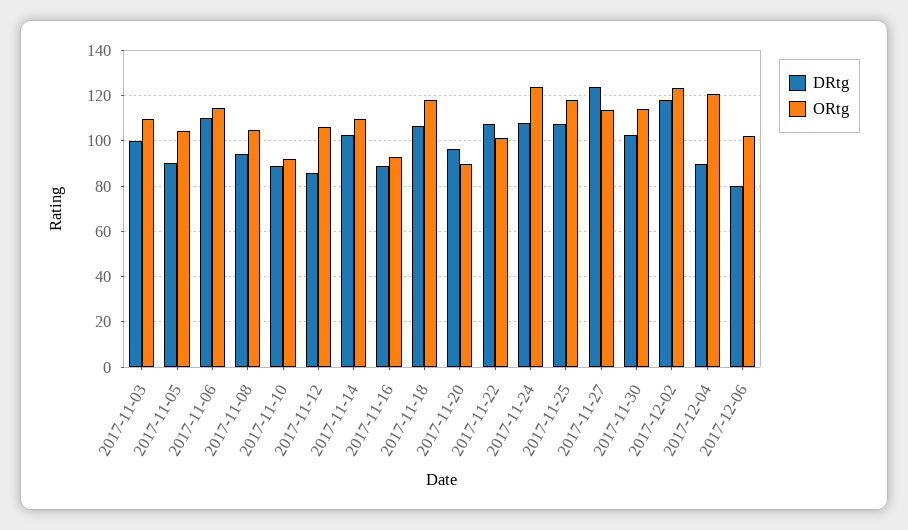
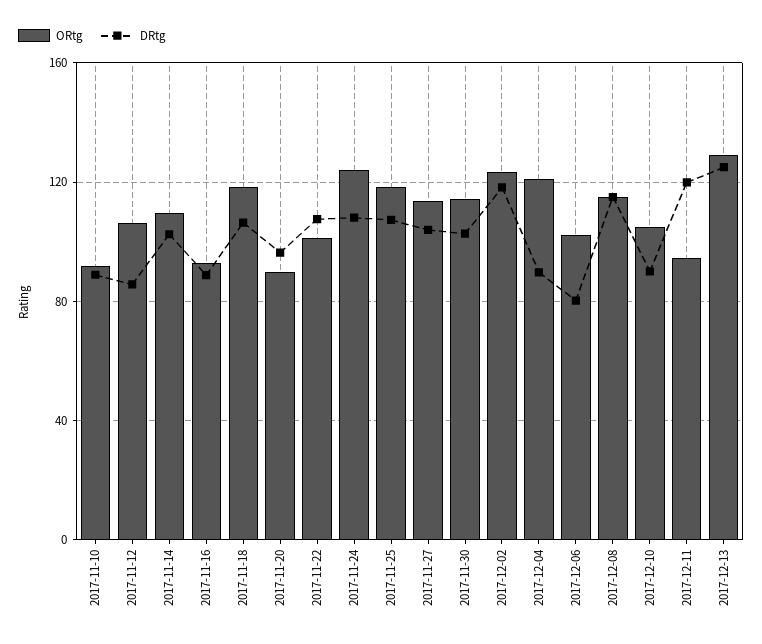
DRtg, 2017-11-03: 100 -> none
ORtg, 2017-11-03: 110 -> none
DRtg, 2017-11-05: 90 -> none
ORtg, 2017-11-05: 105 -> none
DRtg, 2017-11-06: 110 -> none
ORtg, 2017-11-06: 115 -> none
DRtg, 2017-11-08: 95 -> none
ORtg, 2017-11-08: 105 -> none
DRtg, 2017-11-27: 125 -> 105
ORtg, 2017-12-08: none -> 115
DRtg, 2017-12-08: none -> 115
ORtg, 2017-12-10: none -> 105
DRtg, 2017-12-10: none -> 90
ORtg, 2017-12-11: none -> 95
DRtg, 2017-12-11: none -> 120
ORtg, 2017-12-13: none -> 130
DRtg, 2017-12-13: none -> 125

